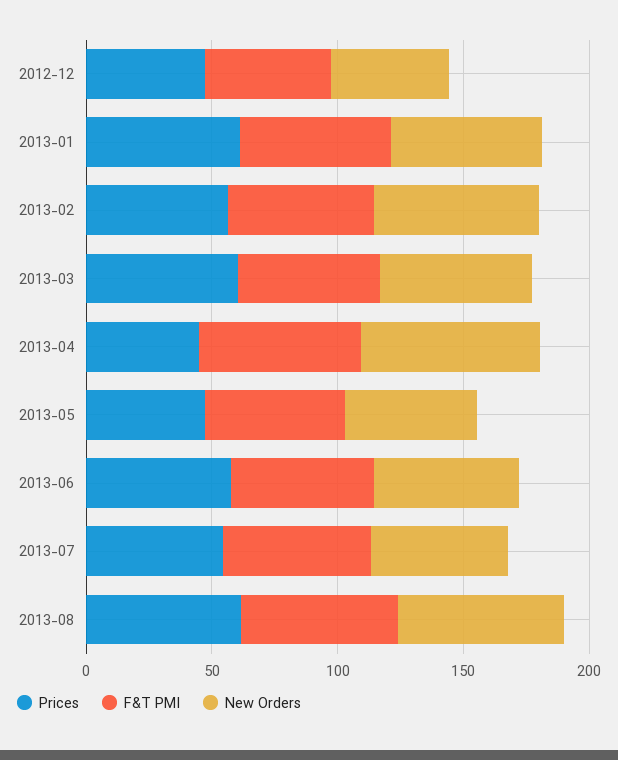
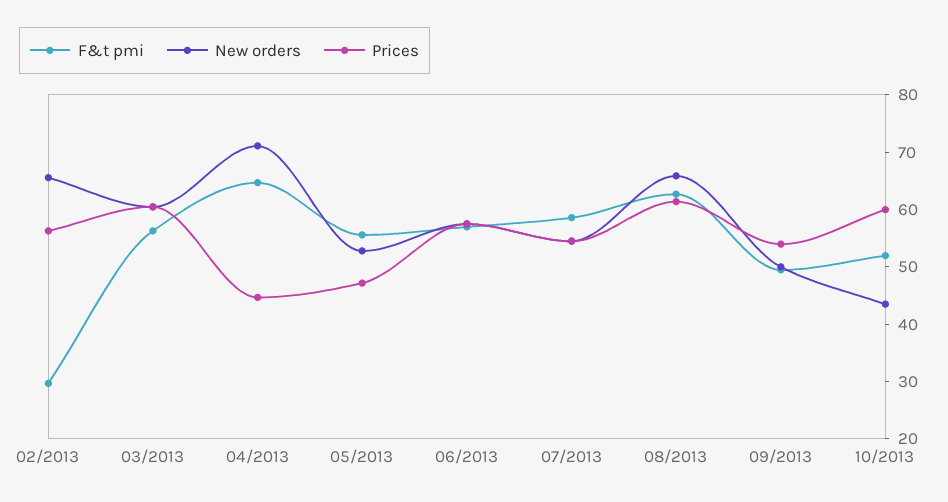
Prices, 2012-12: 50 -> none
F&T PMI, 2012-12: 50 -> none
New Orders, 2012-12: 50 -> none
Prices, 2013-01: 60 -> none
F&T PMI, 2013-01: 60 -> none
New Orders, 2013-01: 60 -> none
F&T PMI, 2013-02: 60 -> 30
F&T PMI, 09/2013: none -> 50
New Orders, 09/2013: none -> 50
Prices, 09/2013: none -> 54
F&T PMI, 10/2013: none -> 52
New Orders, 10/2013: none -> 44
Prices, 10/2013: none -> 60

